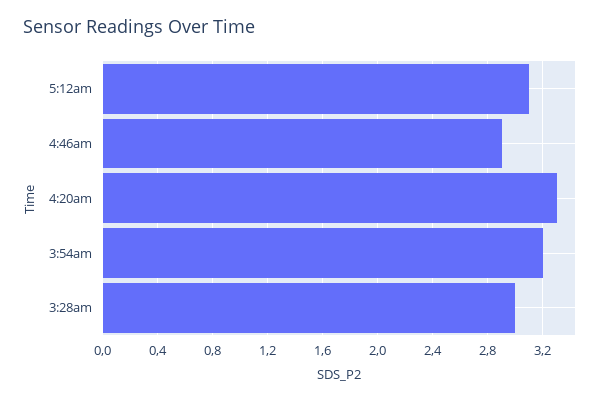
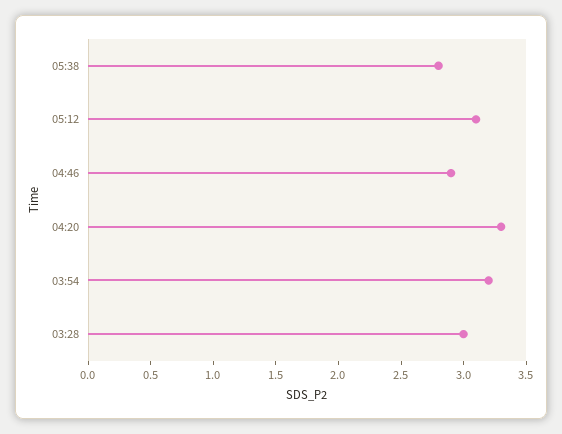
05:38: none -> 2.8

